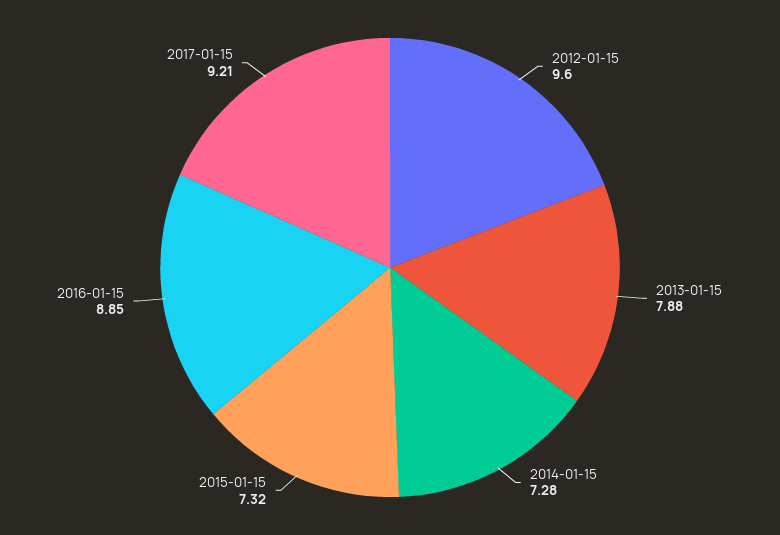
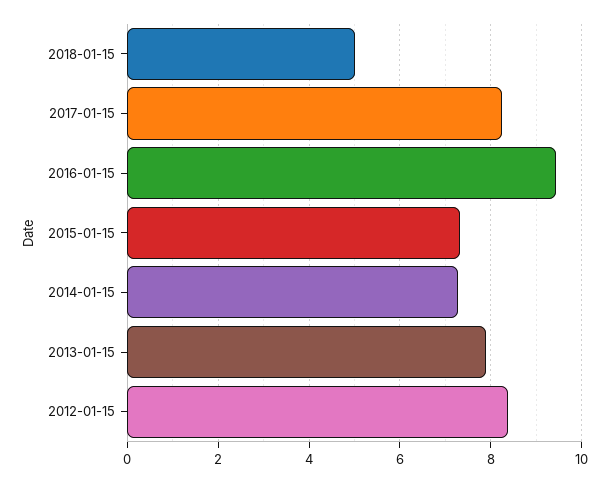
2012-01-15: 9.6 -> 8.4
2016-01-15: 8.85 -> 9.4
2017-01-15: 9.21 -> 8.2
2018-01-15: none -> 5

